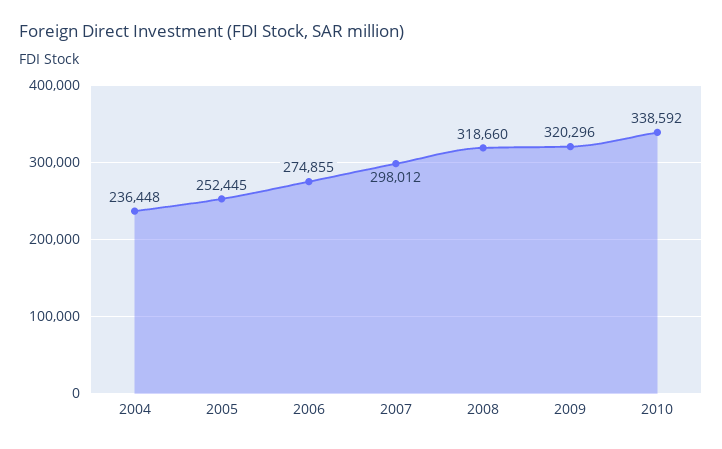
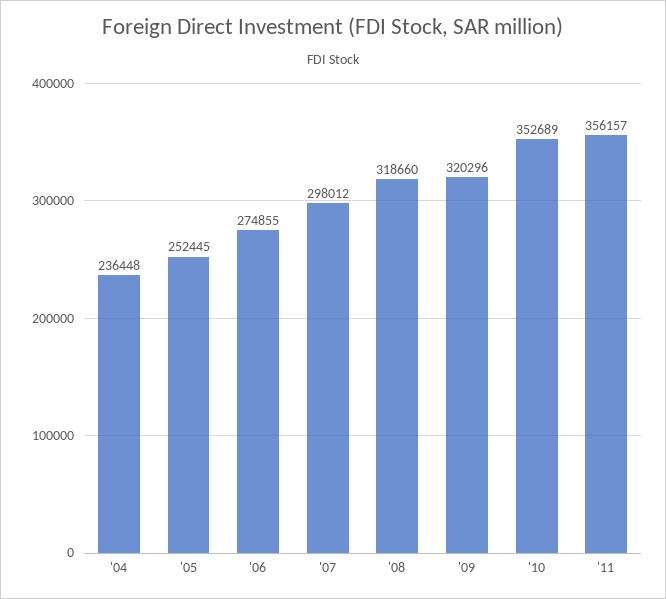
2010: 338592 -> 352689
'11: none -> 356157

